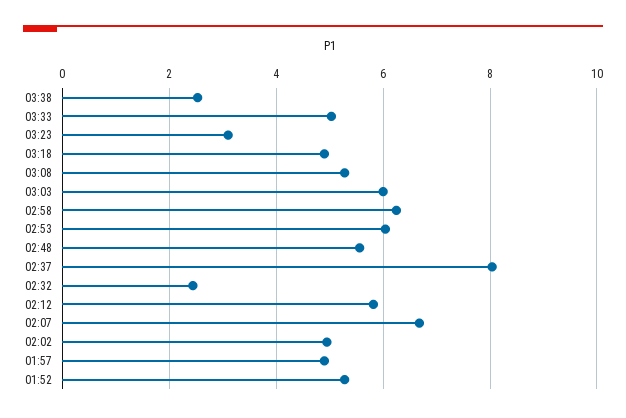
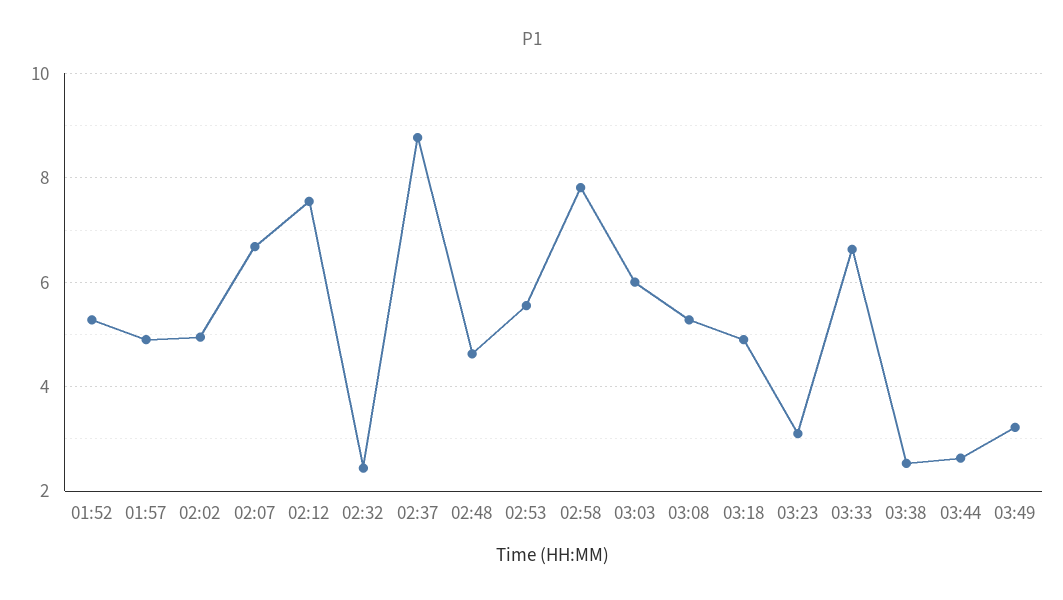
03:33: 5 -> 6.6
02:58: 6.2 -> 7.8
02:53: 6 -> 5.6
02:48: 5.6 -> 4.6
02:37: 8 -> 8.8
02:12: 5.8 -> 7.6
03:44: none -> 2.6
03:49: none -> 3.2

